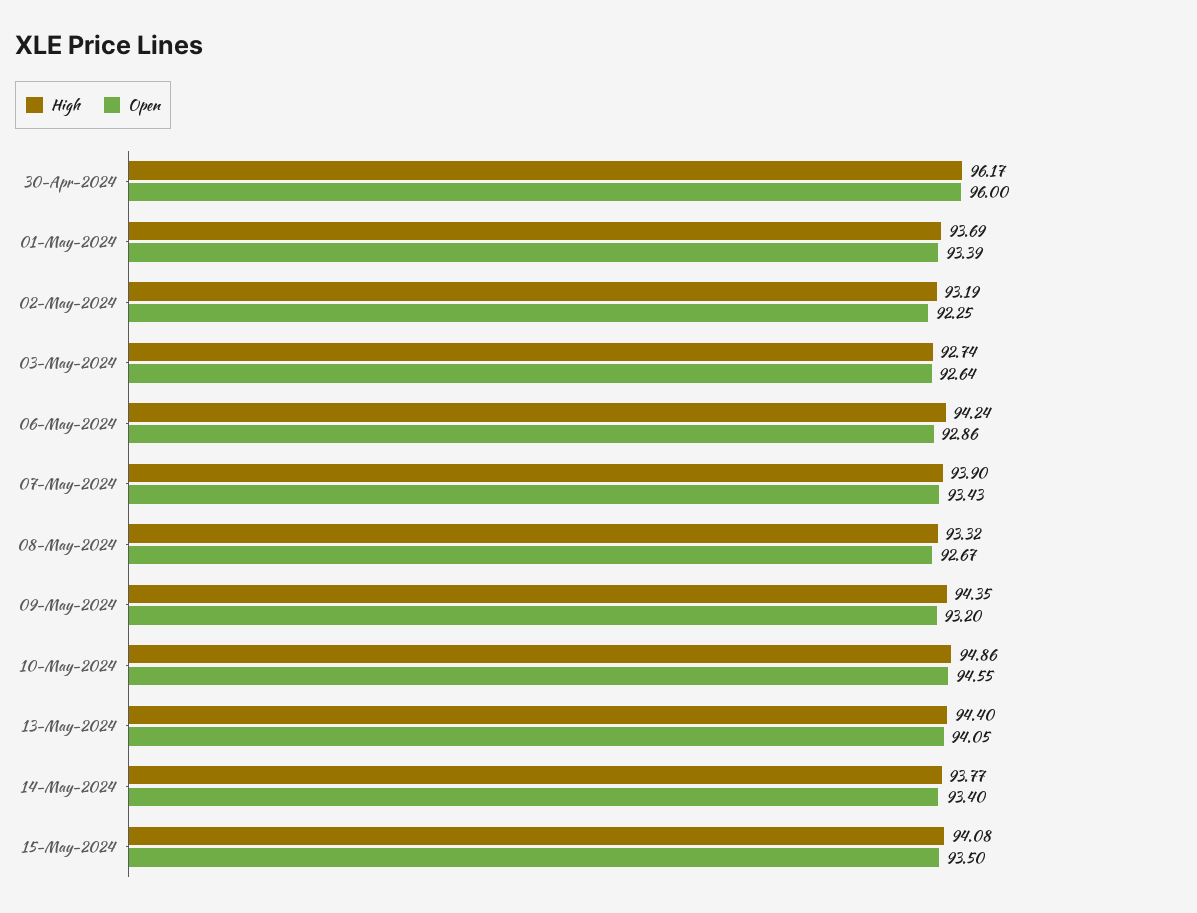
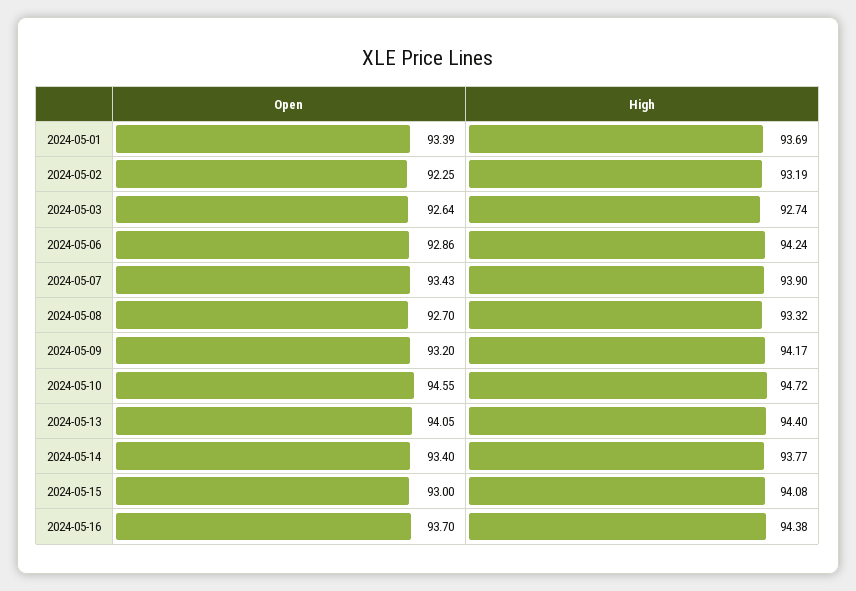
High, 30-Apr-2024: 96.17 -> none
Open, 30-Apr-2024: 96 -> none
Open, 08-May-2024: 92.67 -> 92.7
High, 09-May-2024: 94.35 -> 94.17
High, 10-May-2024: 94.86 -> 94.72
Open, 15-May-2024: 93.5 -> 93
Open, 2024-05-16: none -> 93.7
High, 2024-05-16: none -> 94.38

